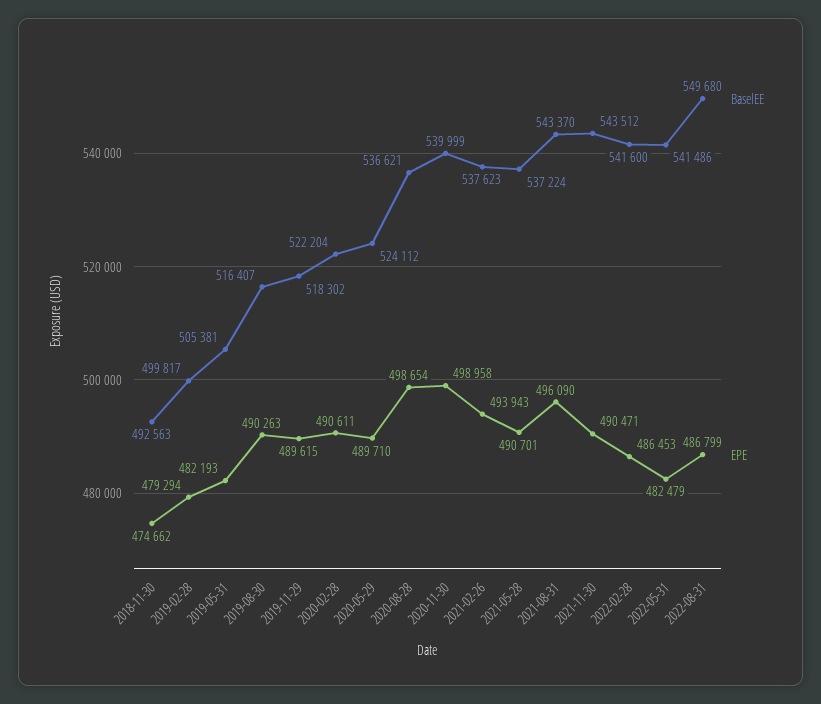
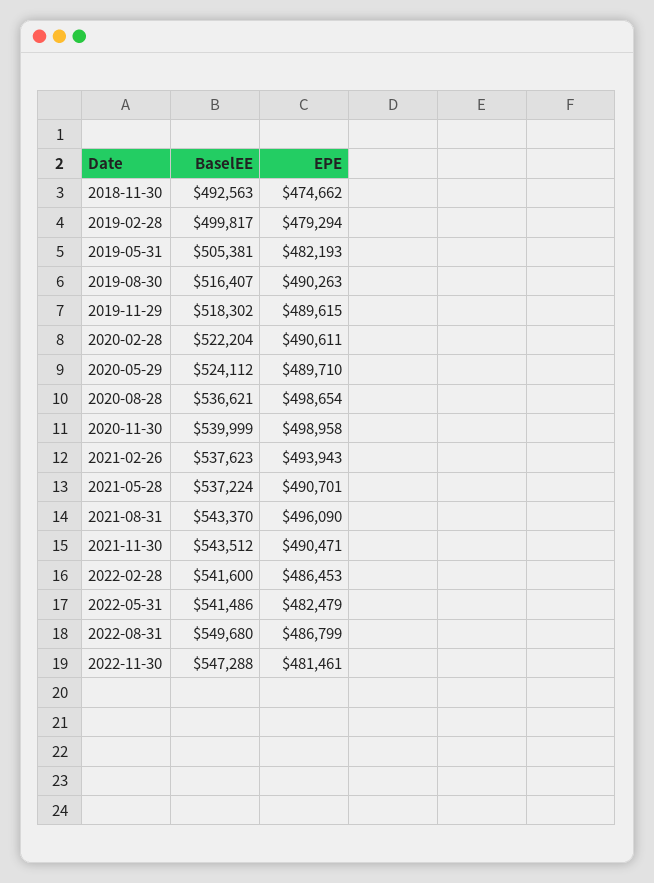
BaselEE, 2022-11-30: none -> 547288
EPE, 2022-11-30: none -> 481461

